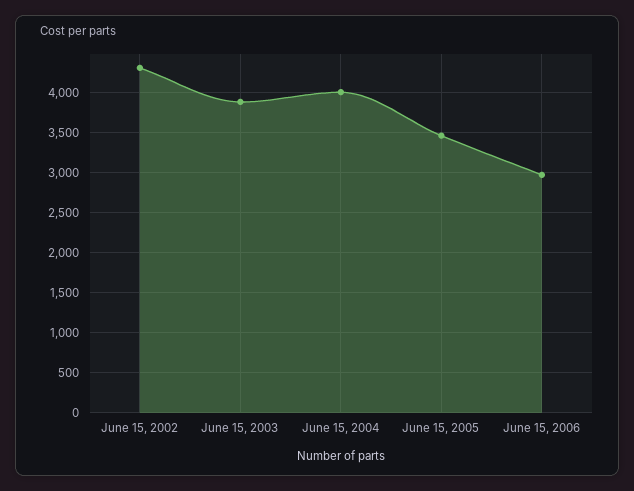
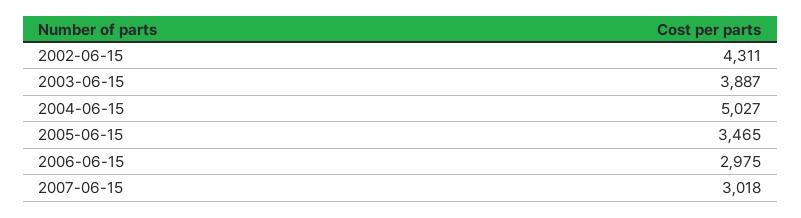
June 15, 2004: 4000 -> 5027
2007-06-15: none -> 3018

